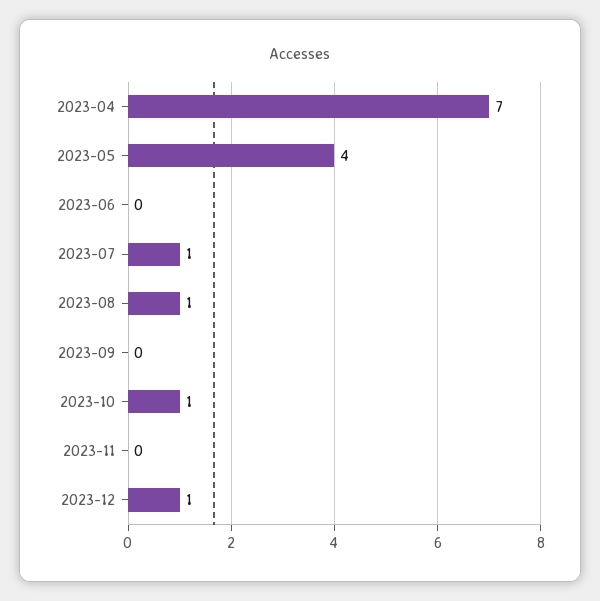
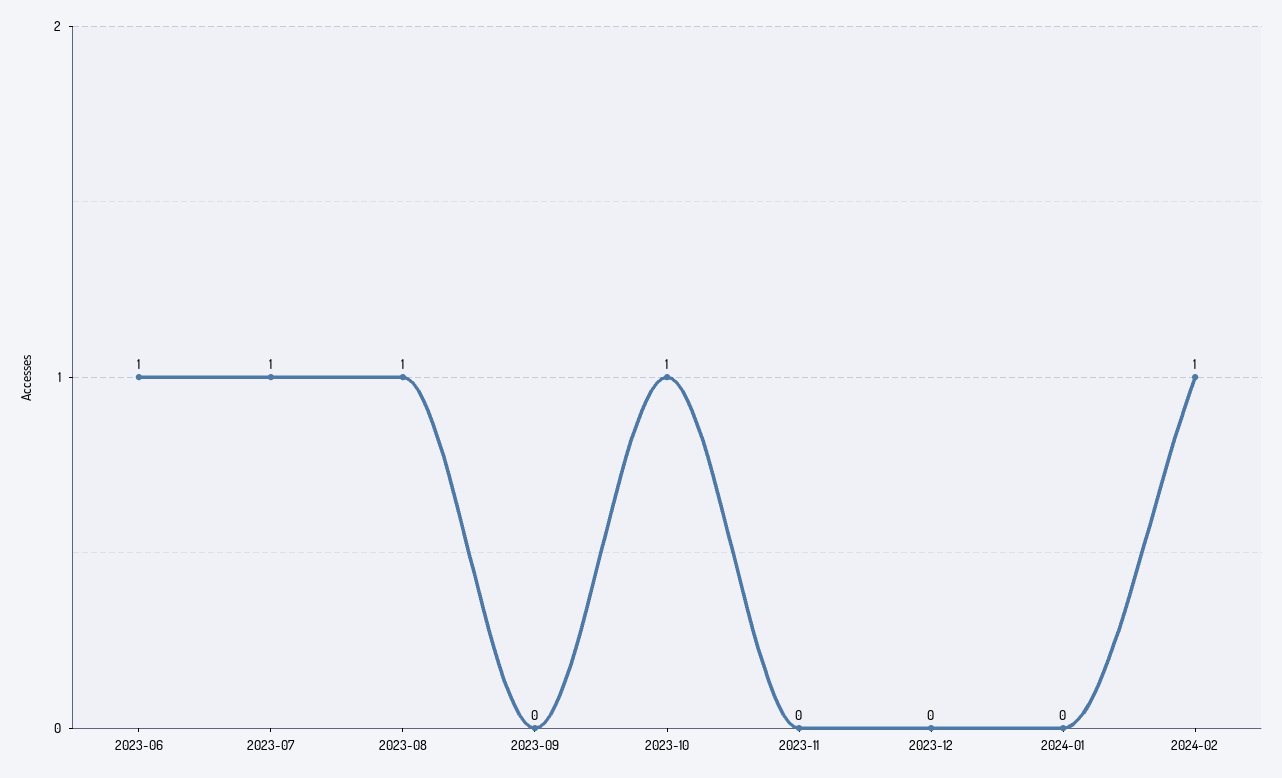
2023-04: 7 -> none
2023-05: 4 -> none
2023-06: 0 -> 1
2023-12: 1 -> 0
2024-01: none -> 0
2024-02: none -> 1

